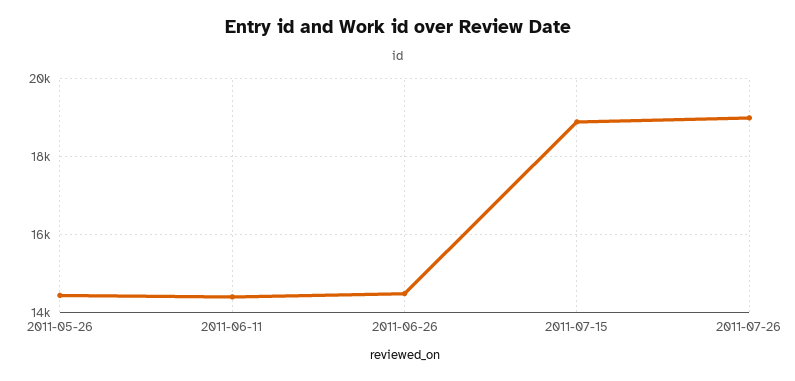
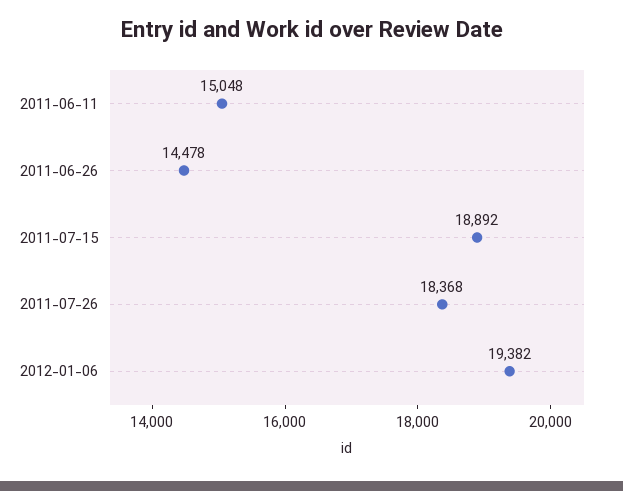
2011-05-26: 14400 -> none
2011-06-11: 14400 -> 15048
2011-07-26: 19000 -> 18368
2012-01-06: none -> 19382

